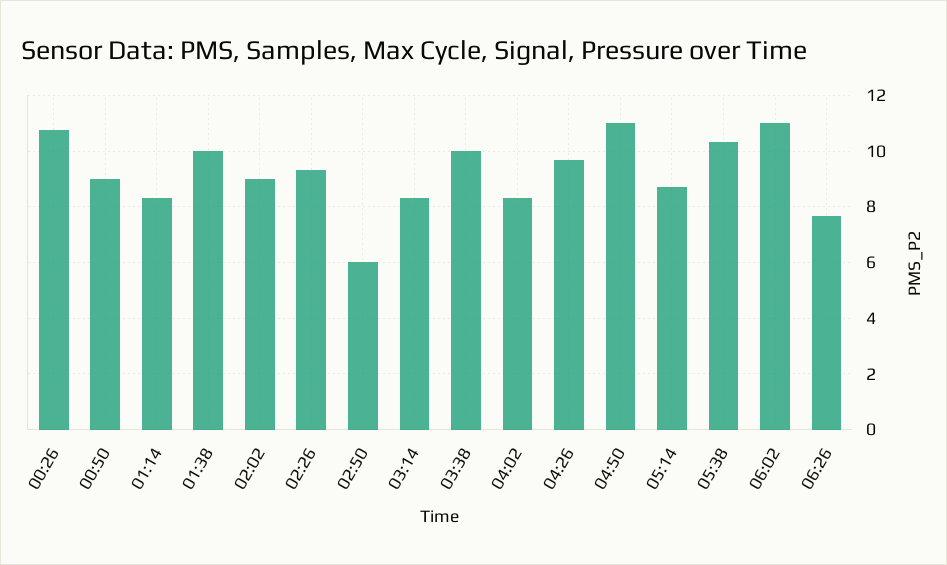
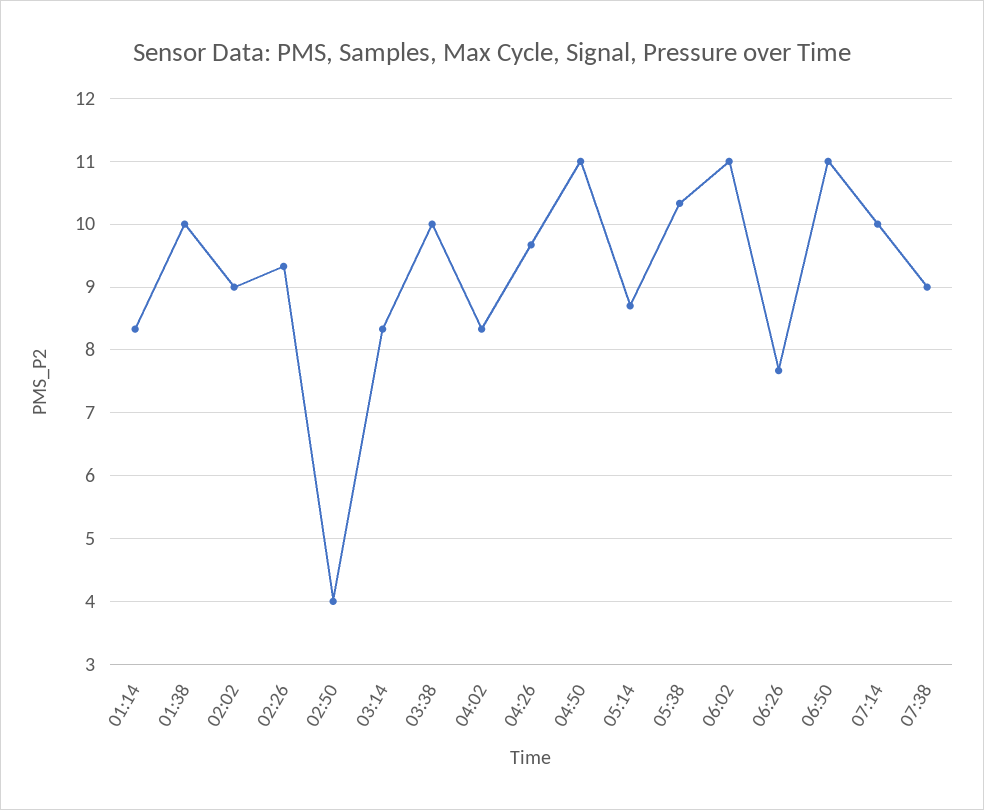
00:26: 10.75 -> none
00:50: 9 -> none
02:50: 6 -> 4
06:50: none -> 11
07:14: none -> 10
07:38: none -> 9

